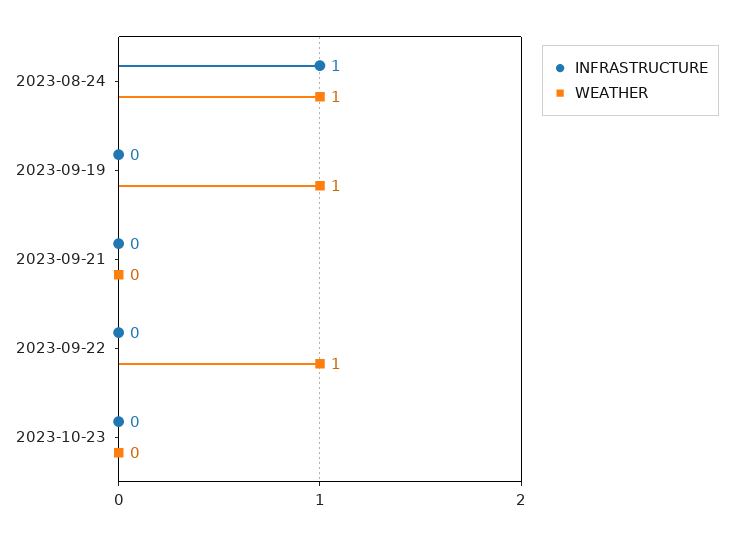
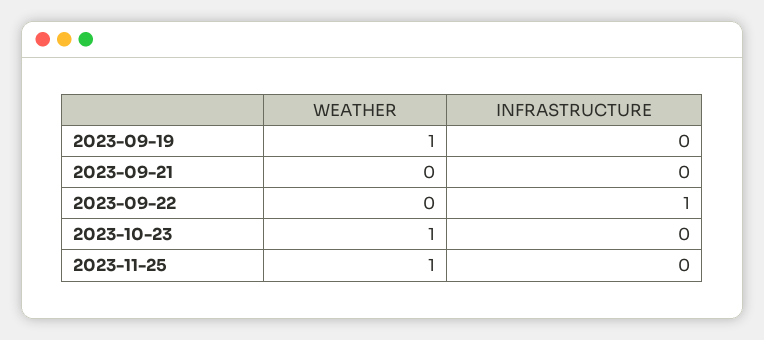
INFRASTRUCTURE, 2023-08-24: 1 -> none
WEATHER, 2023-08-24: 1 -> none
INFRASTRUCTURE, 2023-09-22: 0 -> 1
WEATHER, 2023-09-22: 1 -> 0
WEATHER, 2023-10-23: 0 -> 1
WEATHER, 2023-11-25: none -> 1
INFRASTRUCTURE, 2023-11-25: none -> 0

